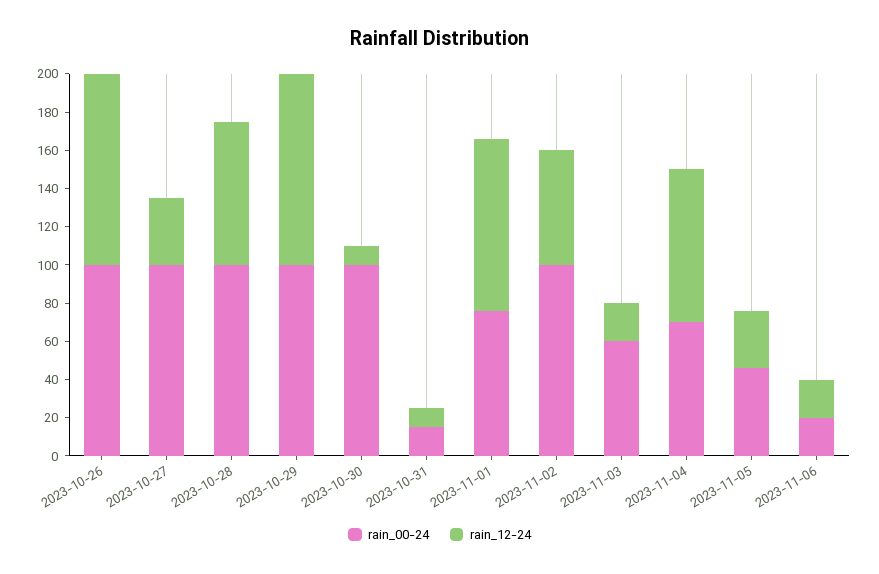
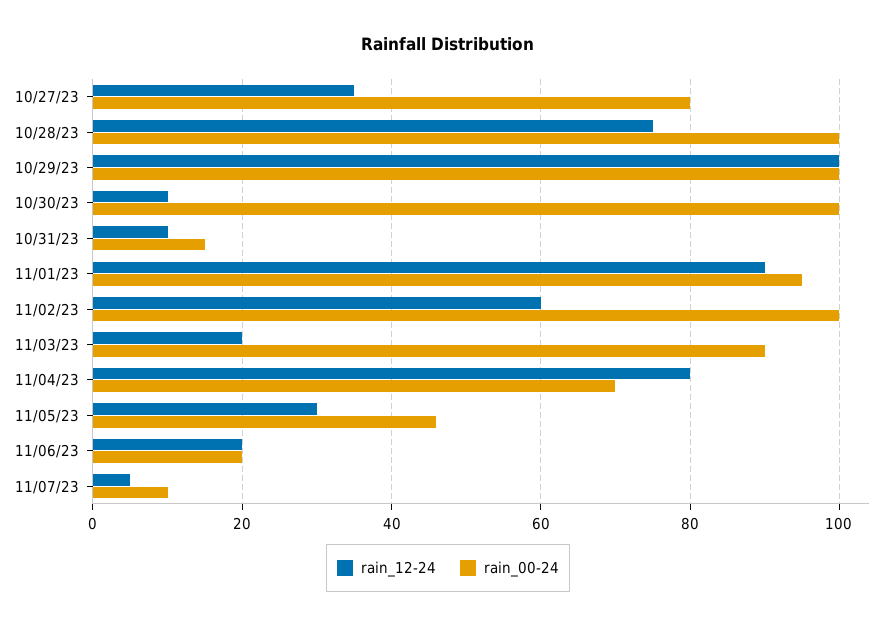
rain_00-24, 2023-10-26: 100 -> none
rain_12-24, 2023-10-26: 100 -> none
rain_00-24, 2023-10-27: 100 -> 80
rain_00-24, 2023-11-01: 75 -> 95
rain_00-24, 2023-11-03: 60 -> 90
rain_12-24, 11/07/23: none -> 5
rain_00-24, 11/07/23: none -> 10

